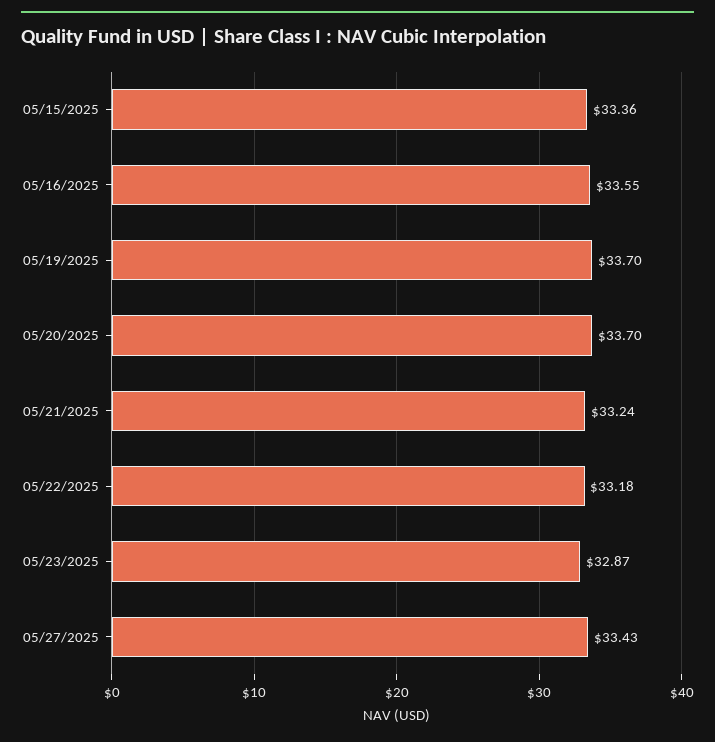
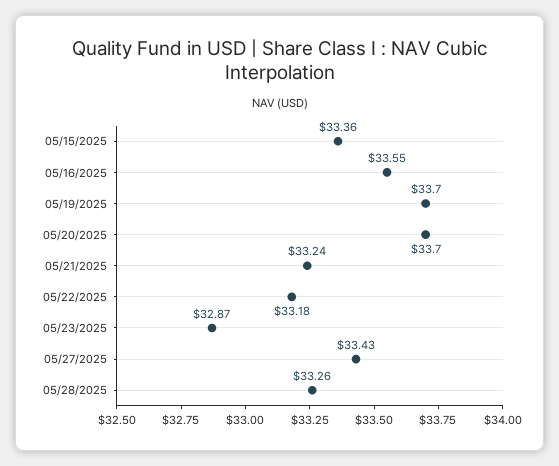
05/28/2025: none -> 33.26

